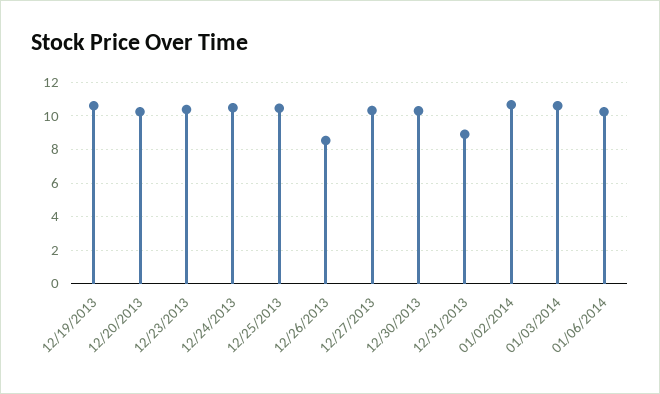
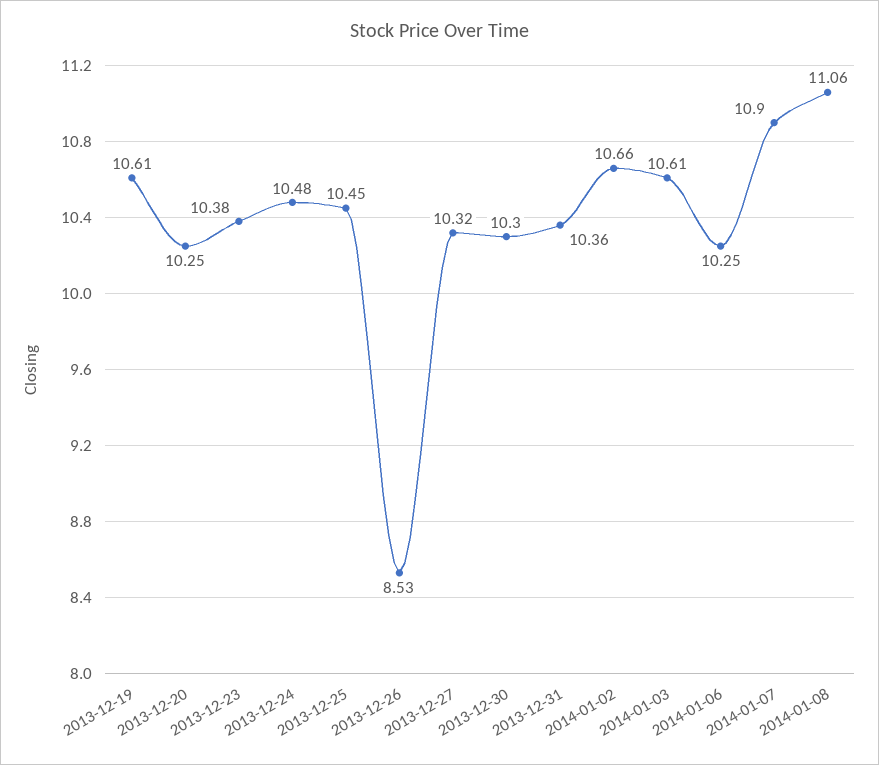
12/31/2013: 9 -> 10.36
2014-01-07: none -> 10.9
2014-01-08: none -> 11.06

